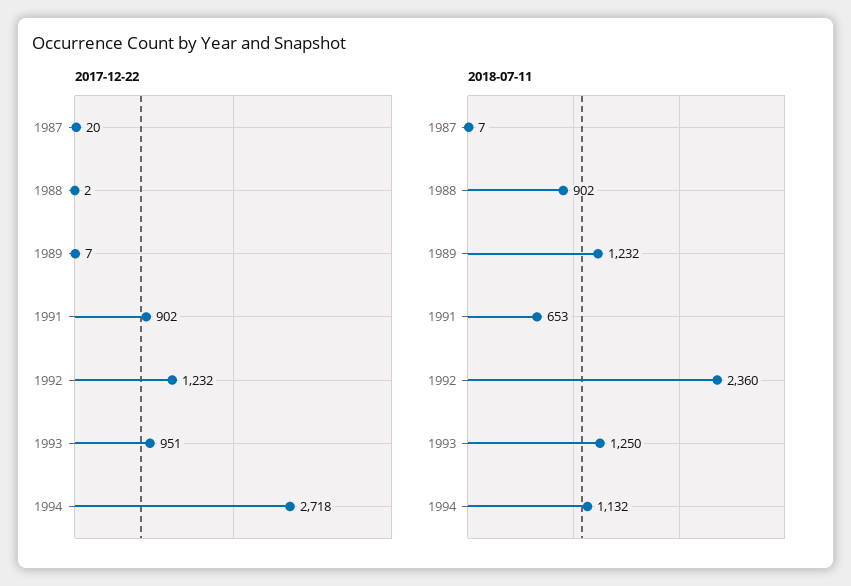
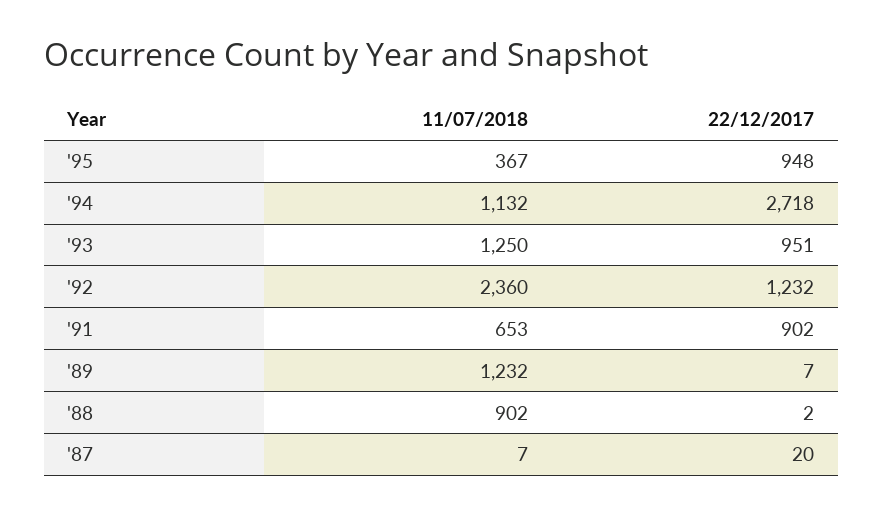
2018-07-11, '95: none -> 367
2017-12-22, '95: none -> 948

